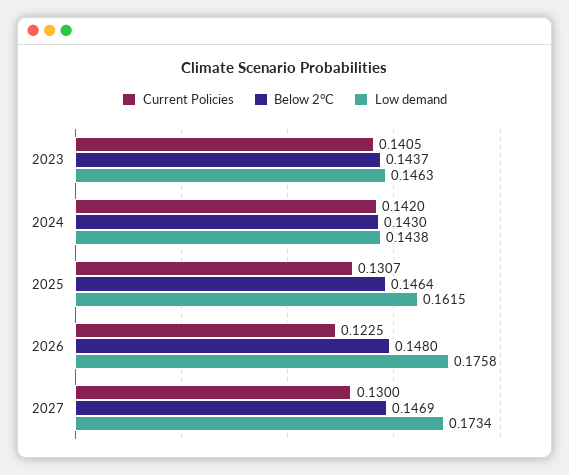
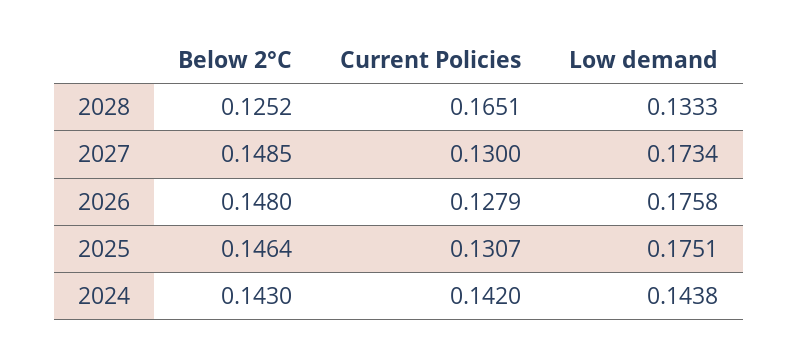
Current Policies, 2023: 0.1405 -> none
Below 2°C, 2023: 0.1437 -> none
Low demand, 2023: 0.1463 -> none
Low demand, 2025: 0.1615 -> 0.1751
Current Policies, 2026: 0.1225 -> 0.1279
Below 2°C, 2027: 0.1469 -> 0.1485
Below 2°C, 2028: none -> 0.1252
Current Policies, 2028: none -> 0.1651
Low demand, 2028: none -> 0.1333

